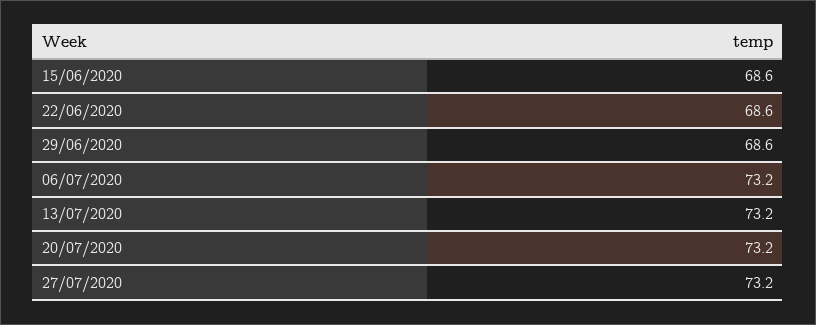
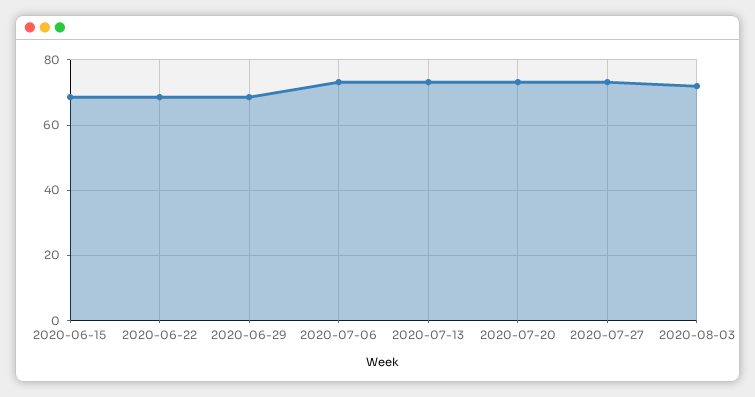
2020-08-03: none -> 72

